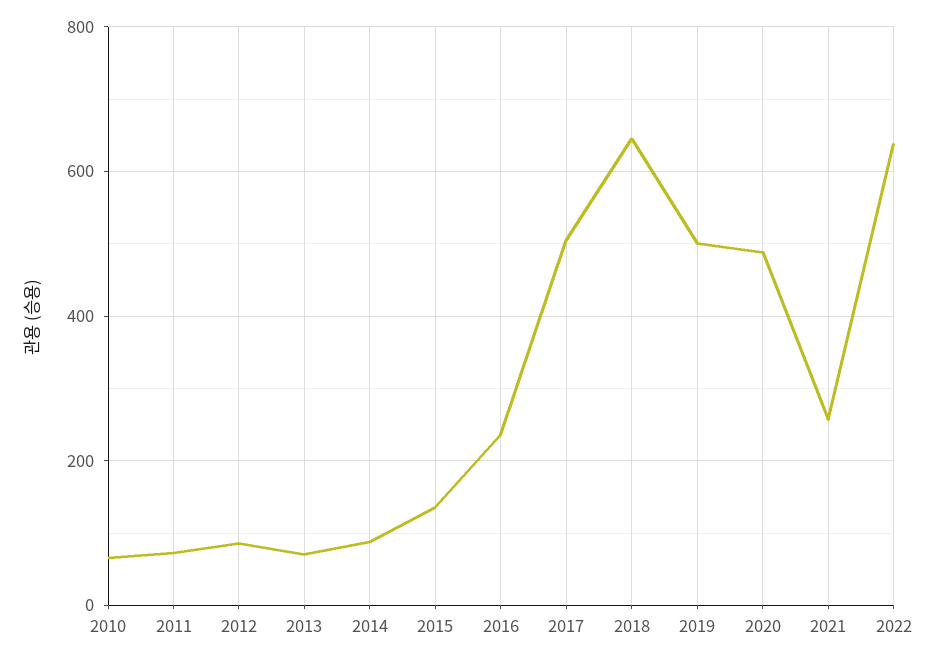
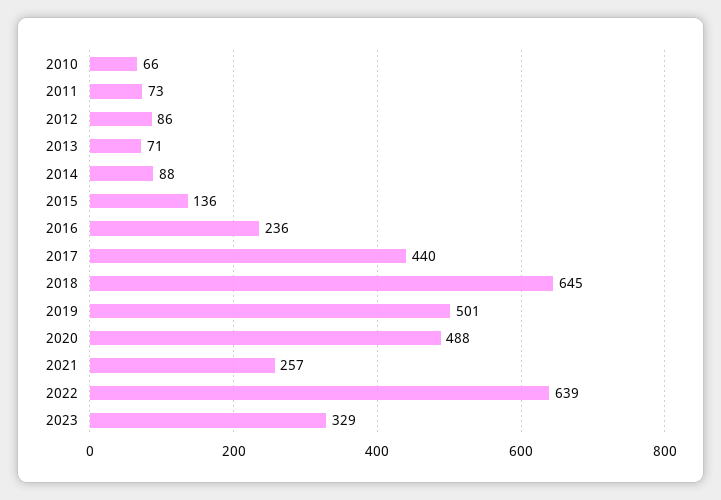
2017: 500 -> 440
2023: none -> 329

